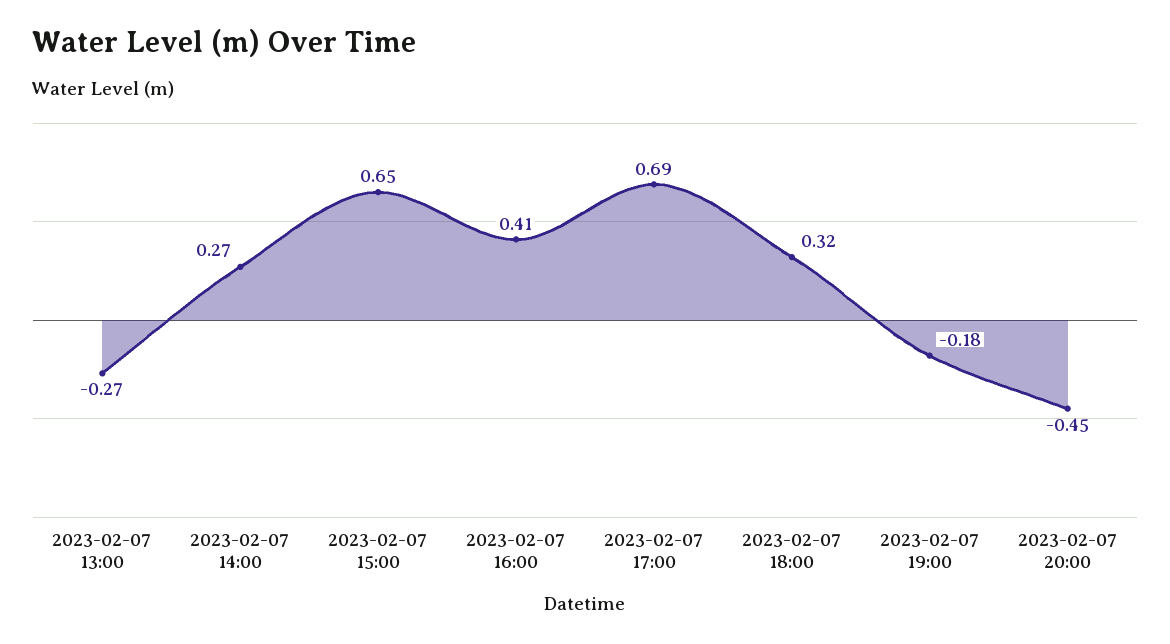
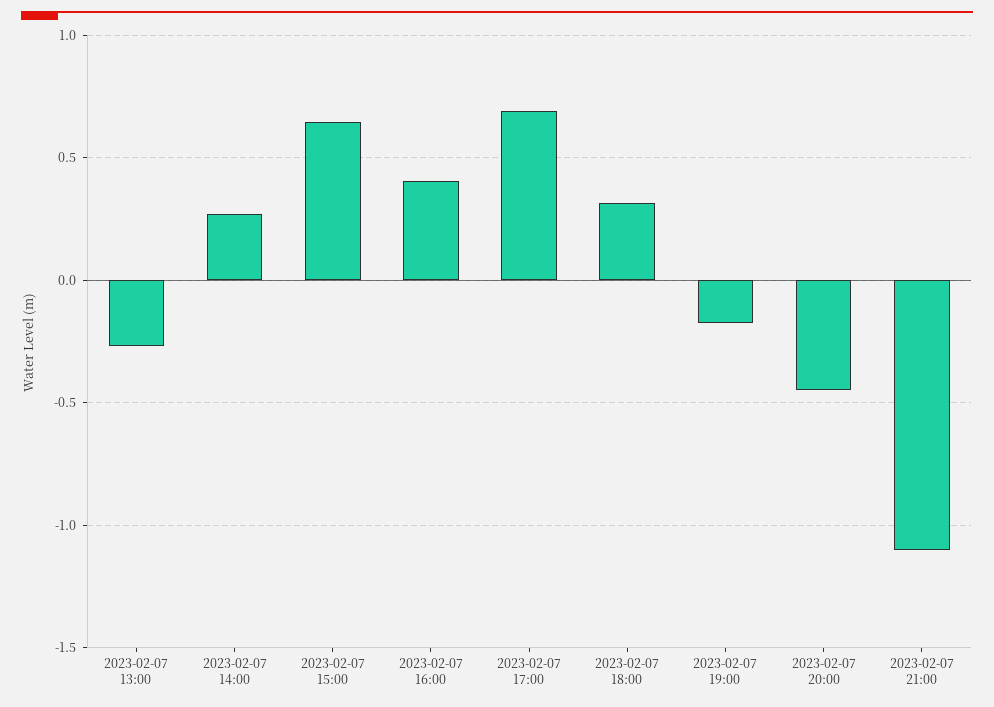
2023-02-07 21:00: none -> -1.1

